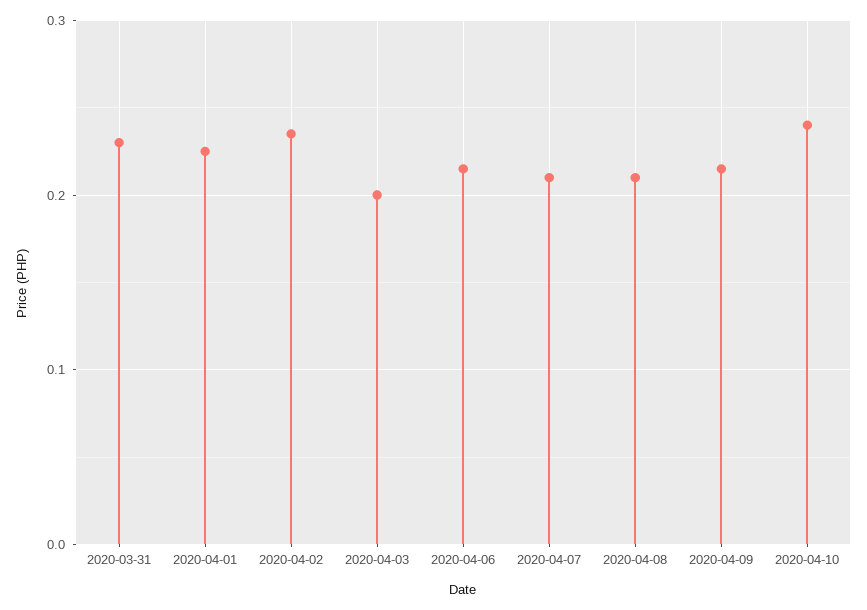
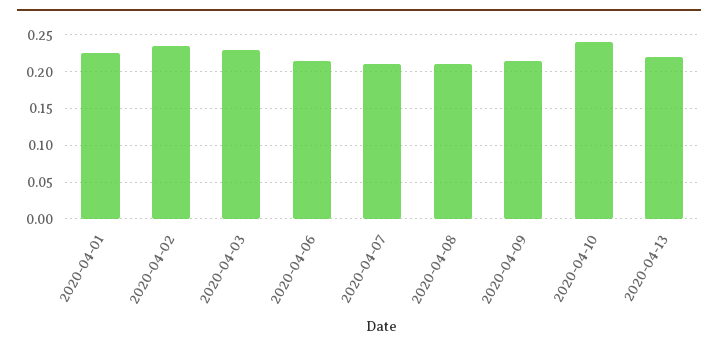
2020-03-31: 0.23 -> none
2020-04-03: 0.2 -> 0.23
2020-04-13: none -> 0.22

